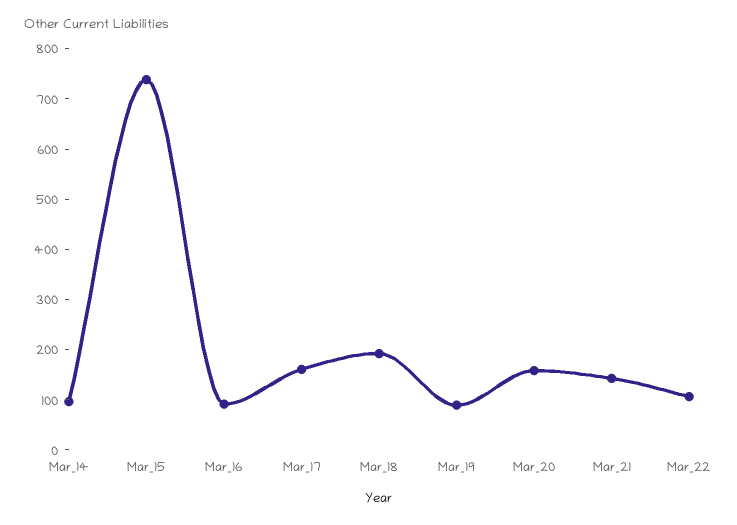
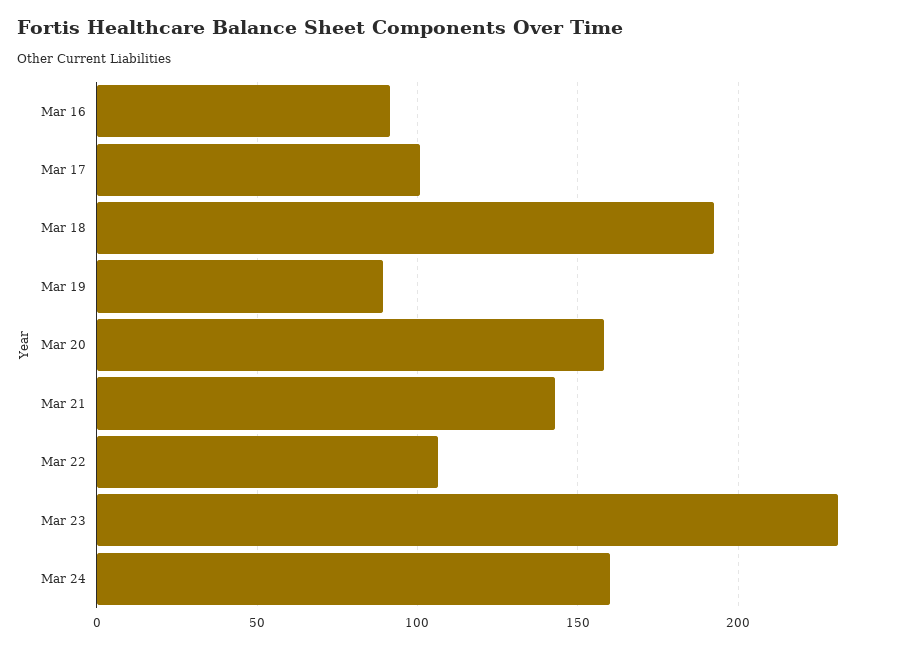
Mar_14: 100 -> none
Mar_15: 740 -> none
Mar_17: 160 -> 100
Mar 23: none -> 230
Mar 24: none -> 160

